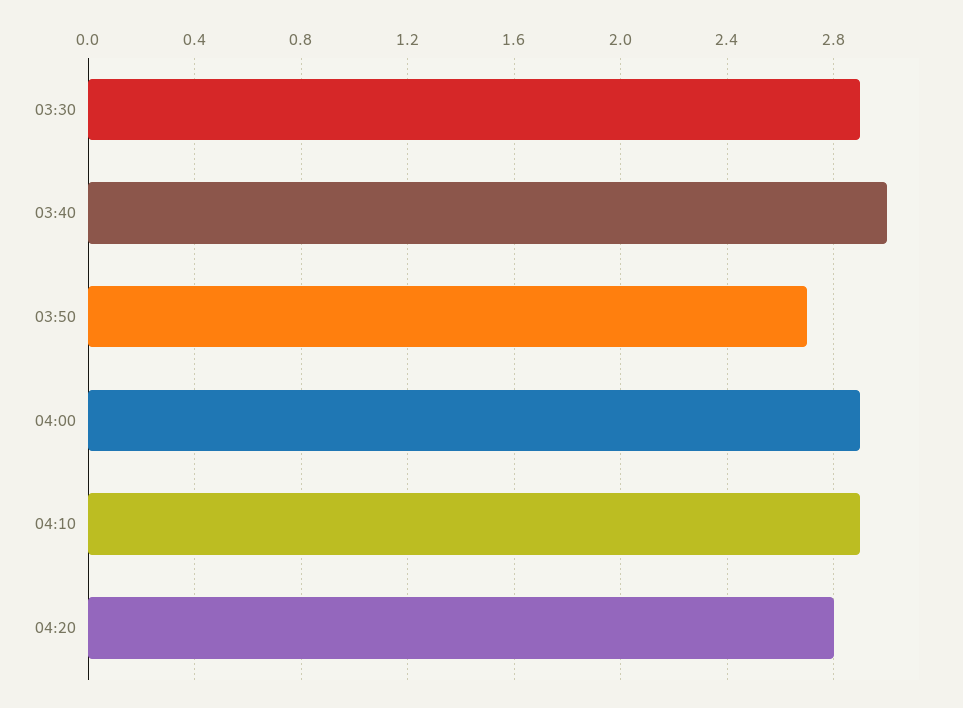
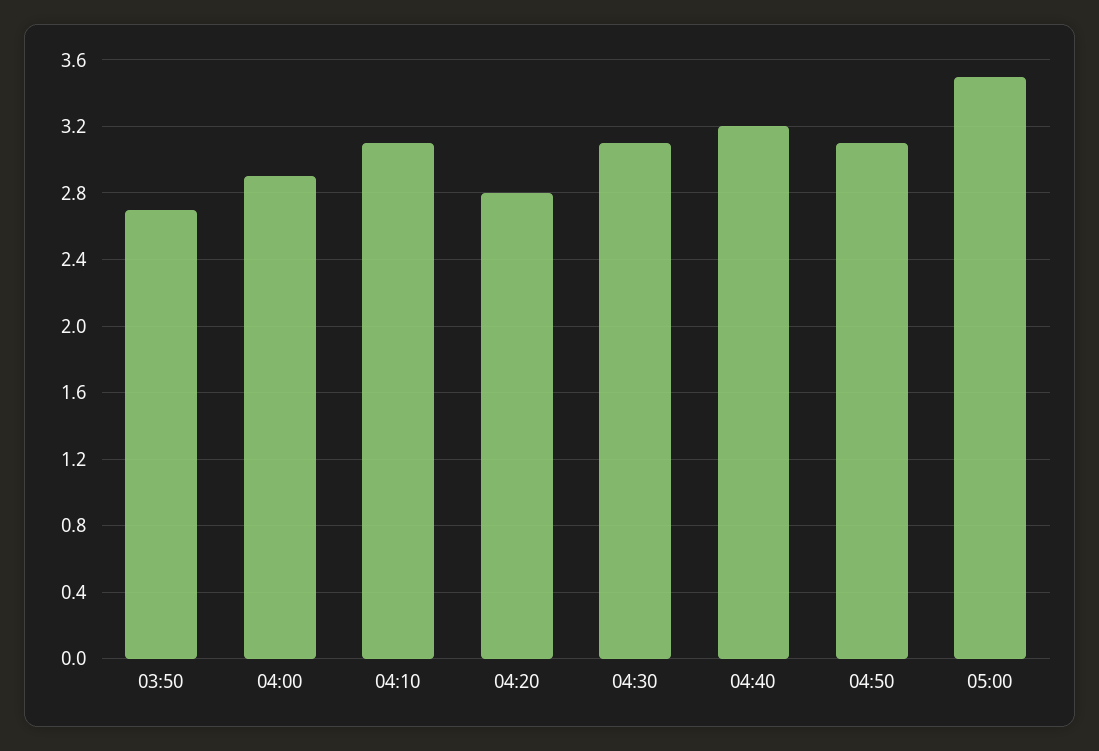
03:30: 2.9 -> none
03:40: 3 -> none
04:10: 2.9 -> 3.1
04:30: none -> 3.1
04:40: none -> 3.2
04:50: none -> 3.1
05:00: none -> 3.5

